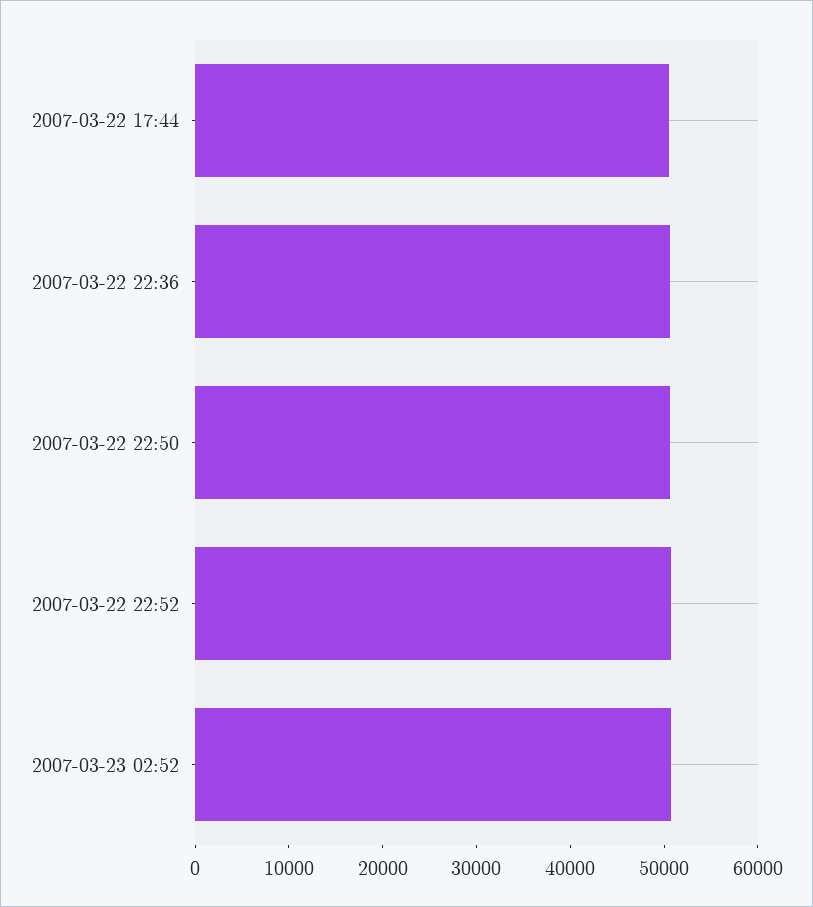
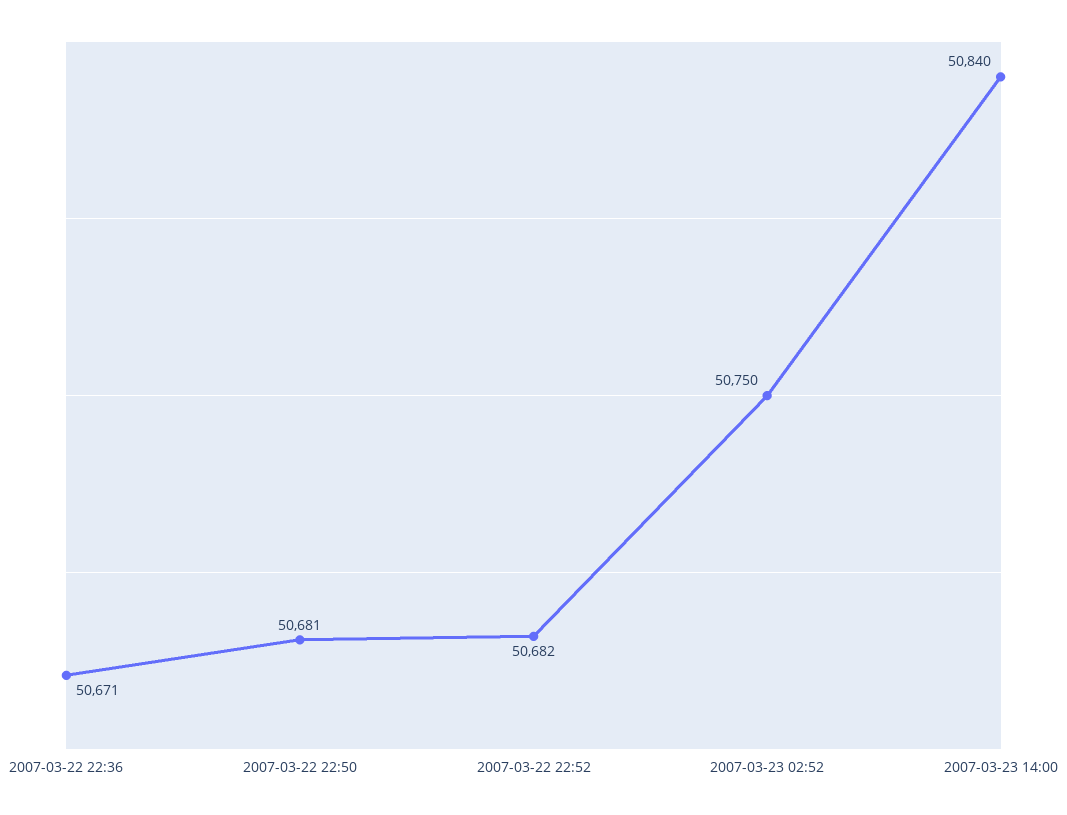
2007-03-22 17:44: 50000 -> none
2007-03-23 14:00: none -> 50840

